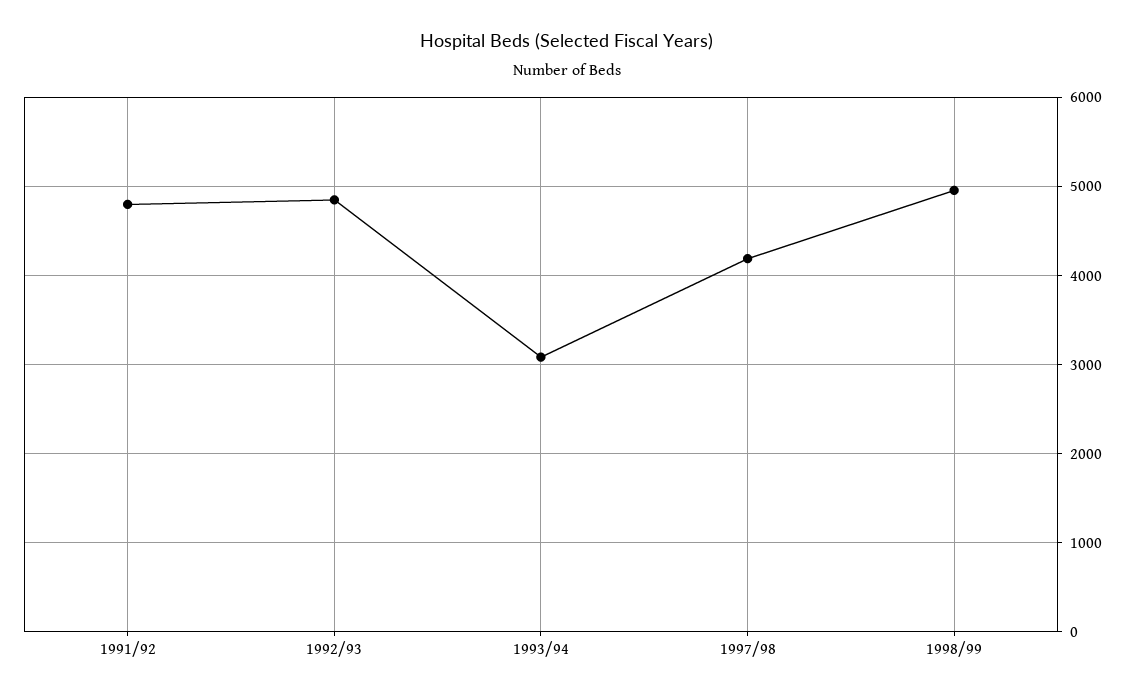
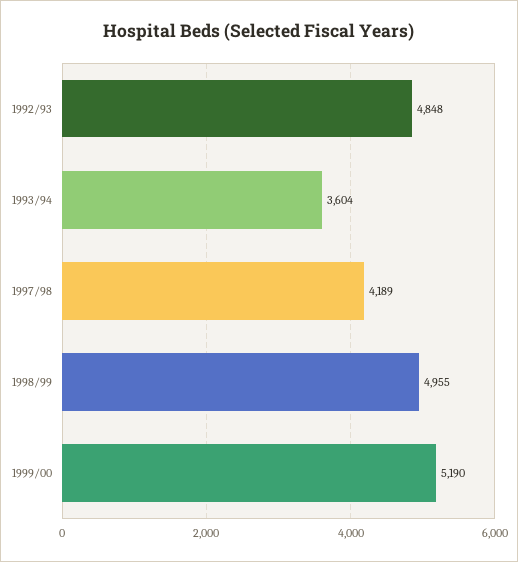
1991/92: 4800 -> none
1993/94: 3100 -> 3604
1999/00: none -> 5190

